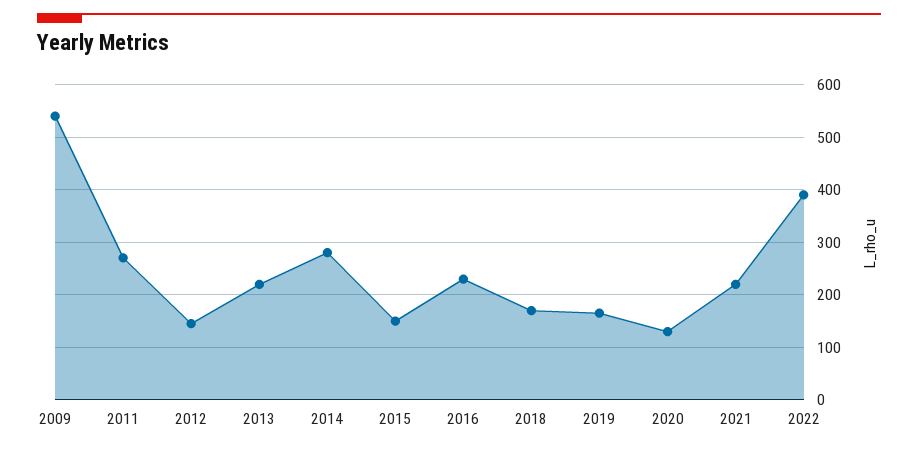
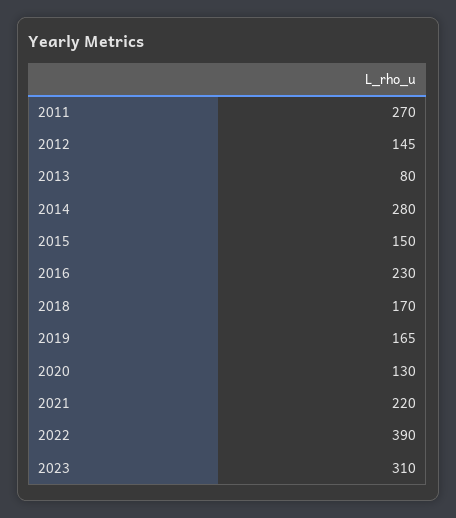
2009: 540 -> none
2013: 220 -> 80
2023: none -> 310

